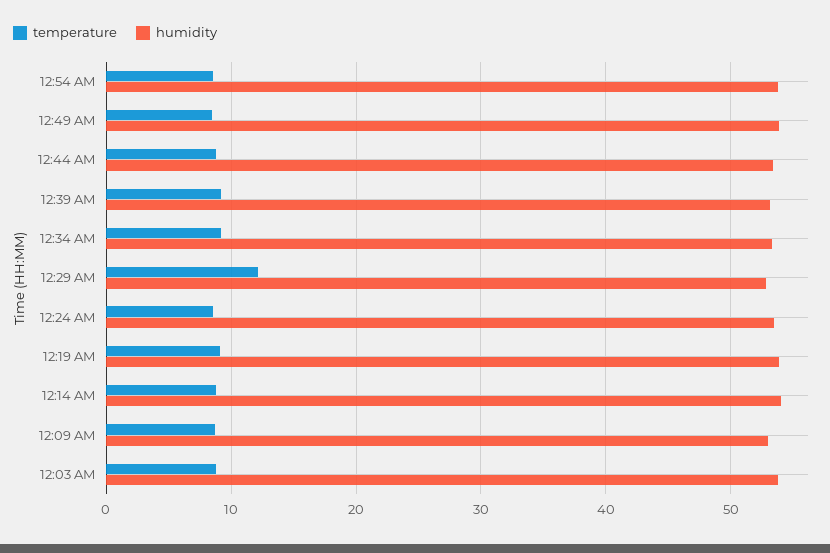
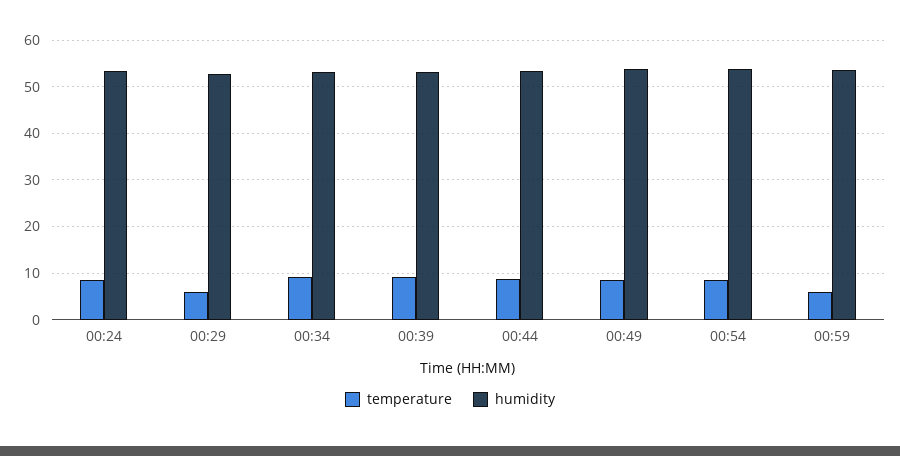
temperature, 12:29 AM: 12 -> 6
temperature, 12:19 AM: 9 -> none
humidity, 12:19 AM: 54 -> none
temperature, 12:14 AM: 9 -> none
humidity, 12:14 AM: 54 -> none
temperature, 12:09 AM: 9 -> none
humidity, 12:09 AM: 53 -> none
temperature, 12:03 AM: 9 -> none
humidity, 12:03 AM: 54 -> none
temperature, 00:59: none -> 6
humidity, 00:59: none -> 54

